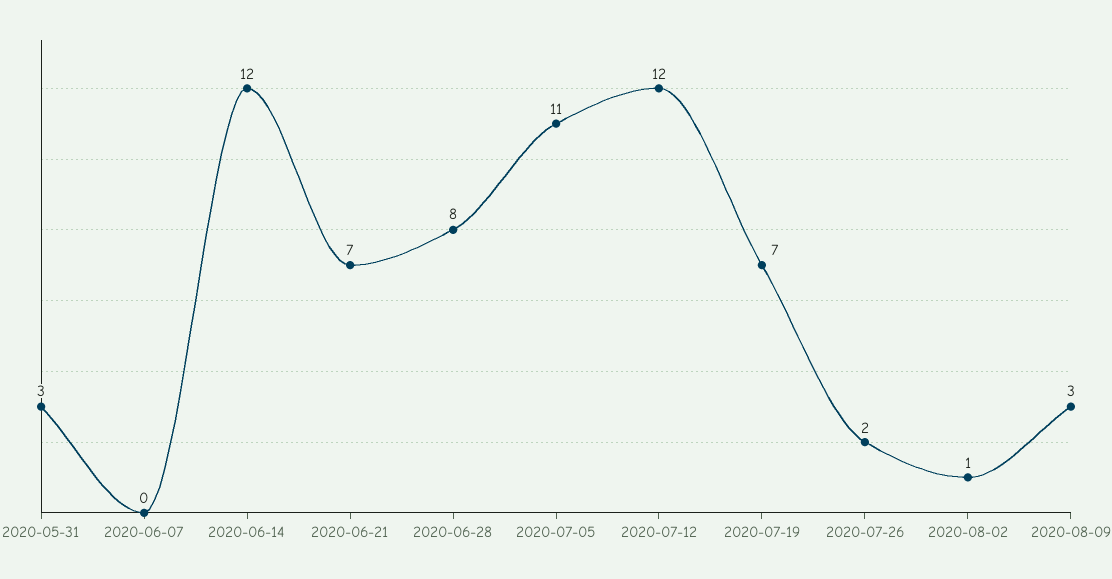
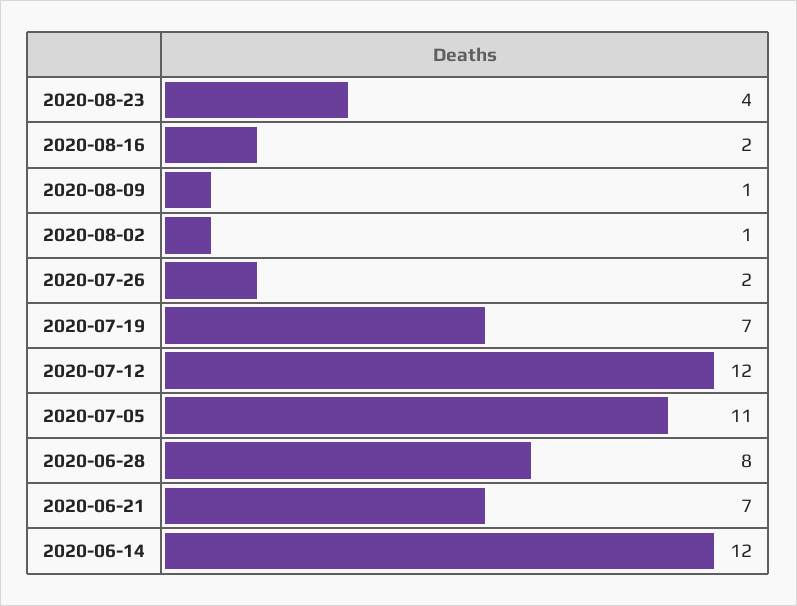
2020-05-31: 3 -> none
2020-06-07: 0 -> none
2020-08-09: 3 -> 1
2020-08-23: none -> 4
2020-08-16: none -> 2

